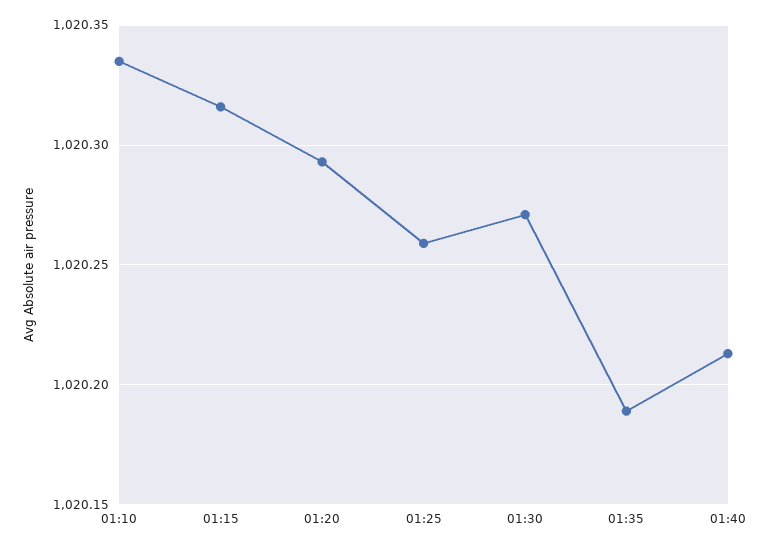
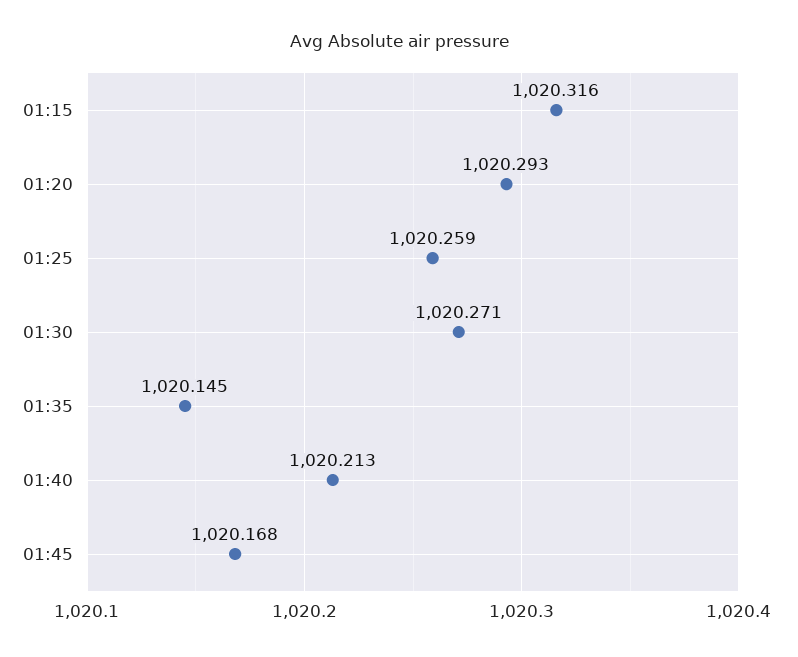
01:10: 1020.335 -> none
01:35: 1020.19 -> 1020.145
01:45: none -> 1020.168

